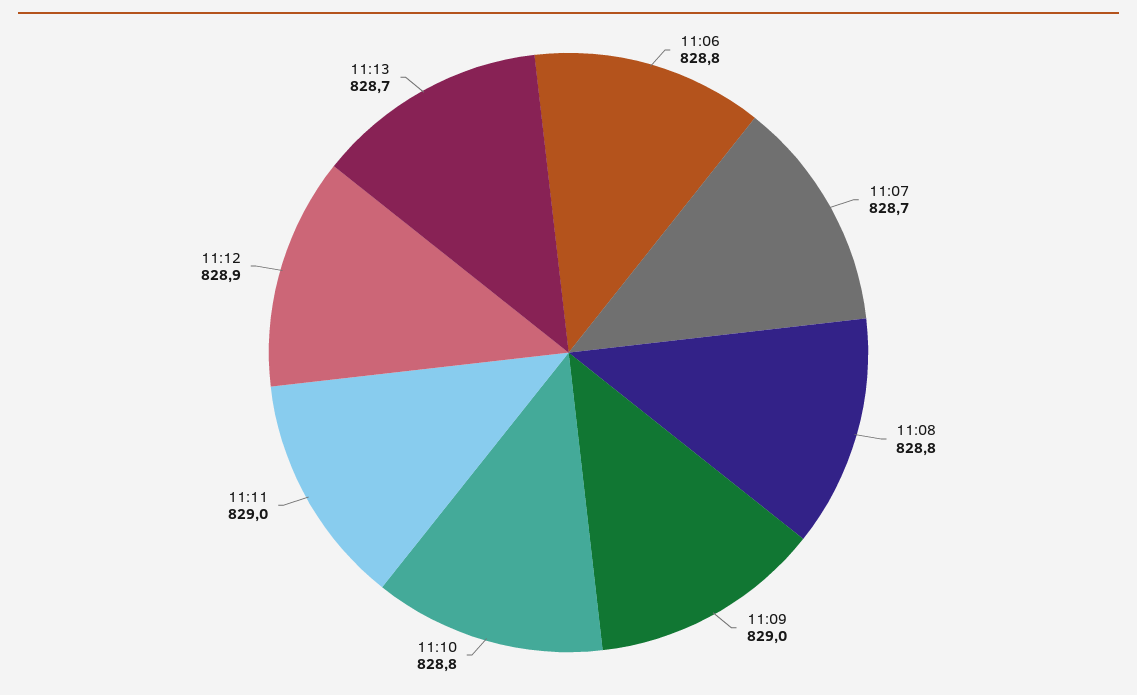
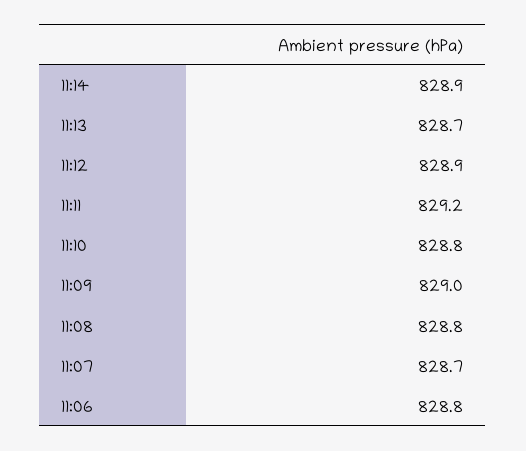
11:11: 829 -> 829.2
11:14: none -> 828.9

